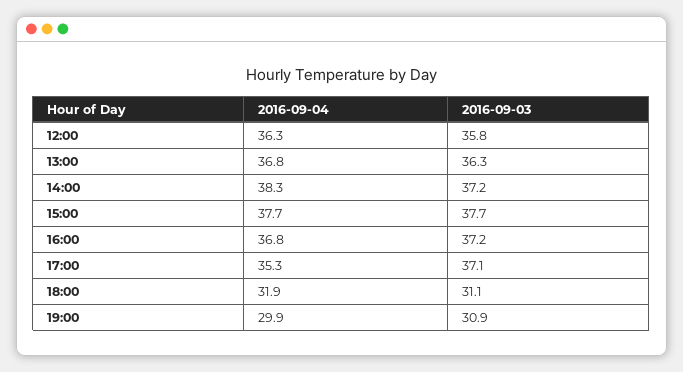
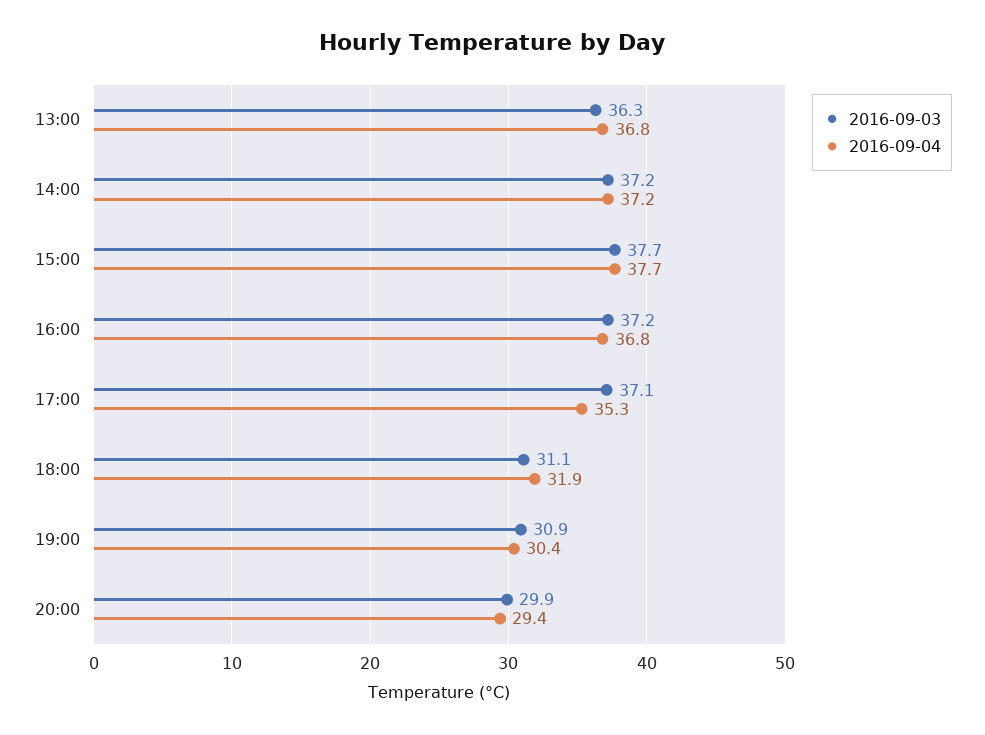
2016-09-04, 12:00: 36.3 -> none
2016-09-03, 12:00: 35.8 -> none
2016-09-04, 14:00: 38.3 -> 37.2
2016-09-04, 19:00: 29.9 -> 30.4
2016-09-03, 20:00: none -> 29.9
2016-09-04, 20:00: none -> 29.4

